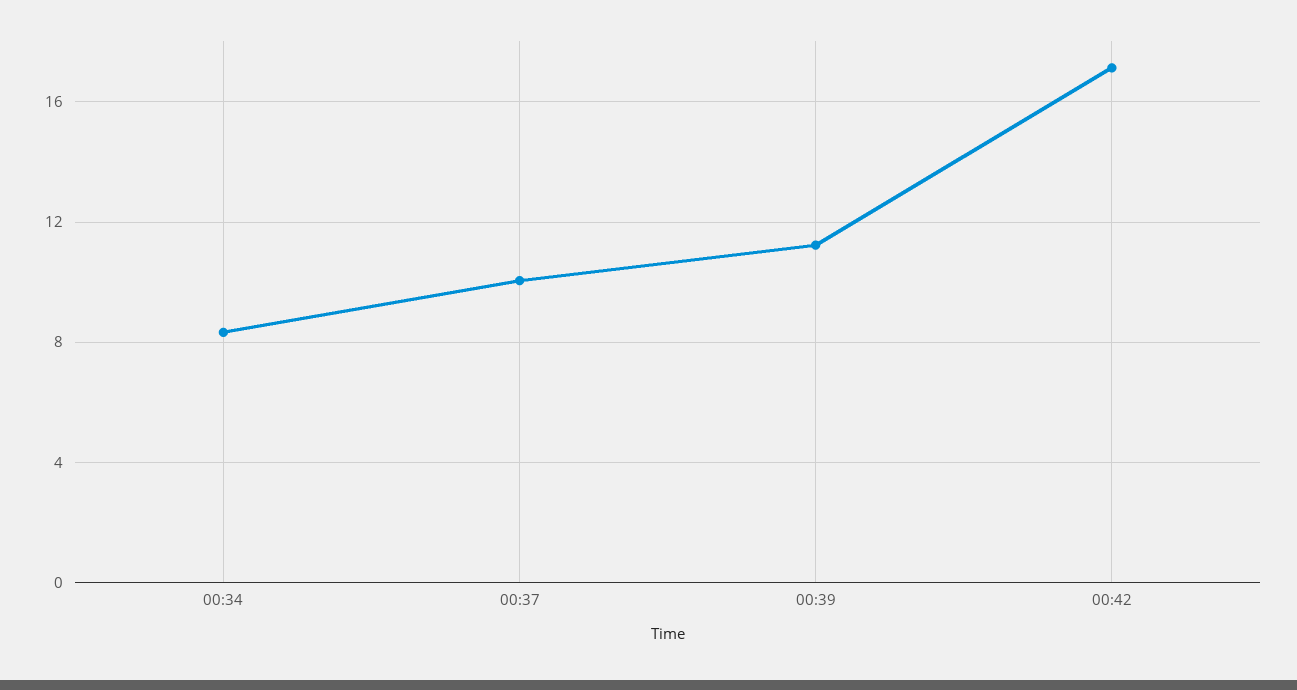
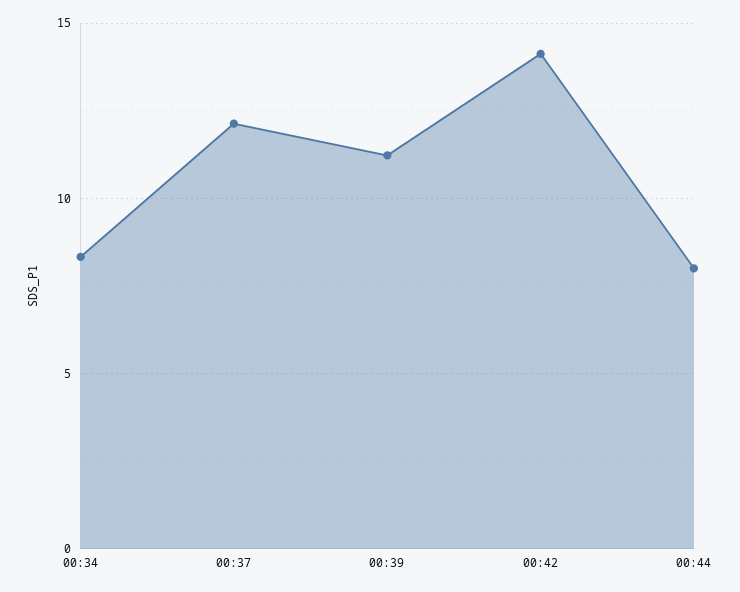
00:37: 10 -> 12
00:42: 17 -> 14
00:44: none -> 8

